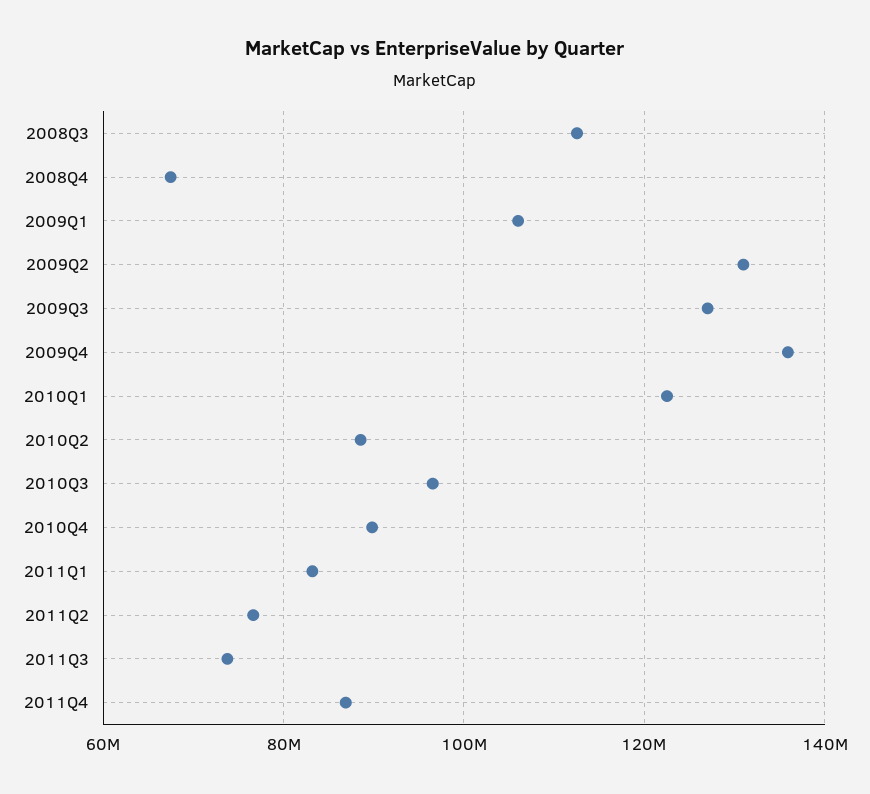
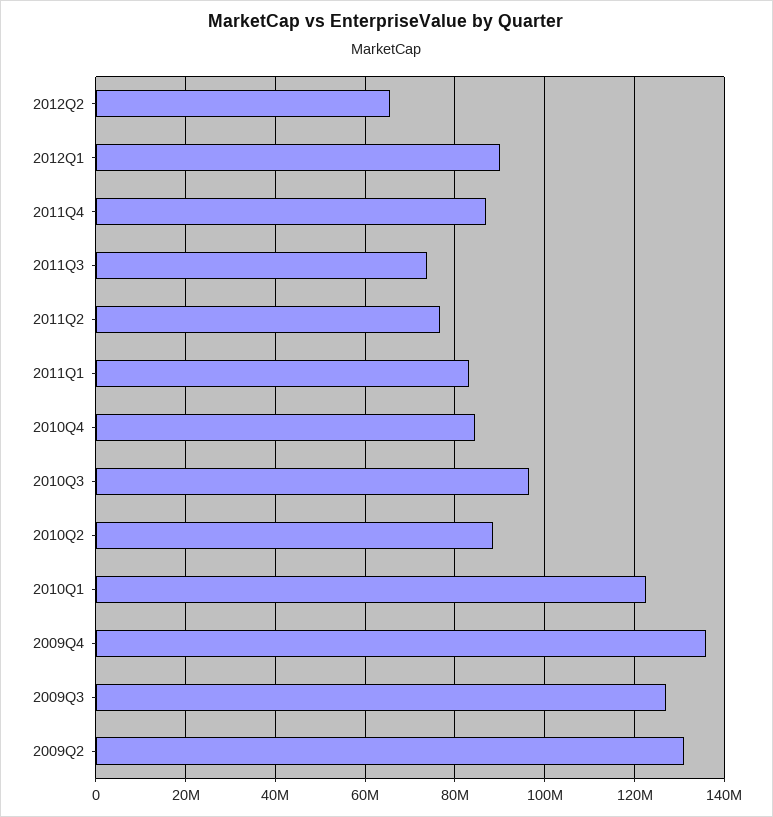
2008Q3: 112000000 -> none
2008Q4: 68000000 -> none
2009Q1: 106000000 -> none
2010Q4: 90000000 -> 84000000
2012Q2: none -> 66000000
2012Q1: none -> 90000000

